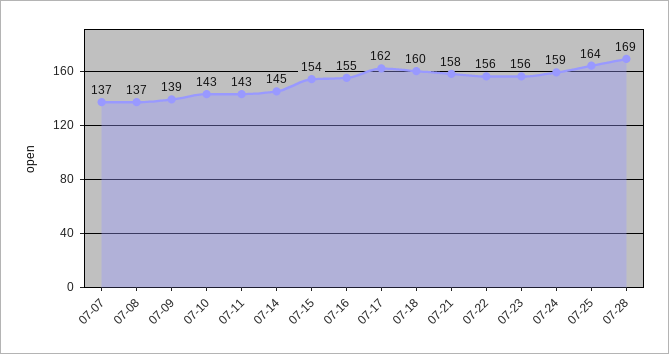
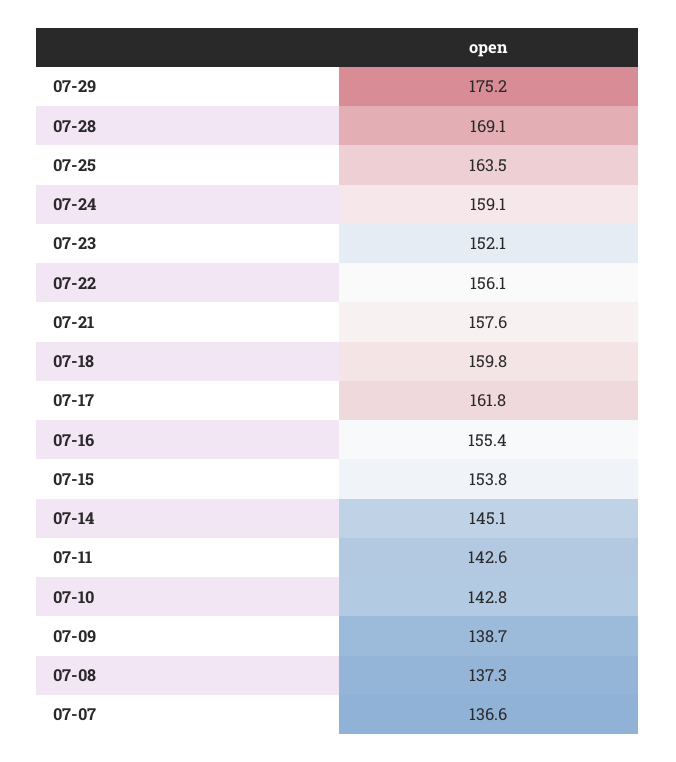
07-23: 156 -> 152.1
07-29: none -> 175.2

